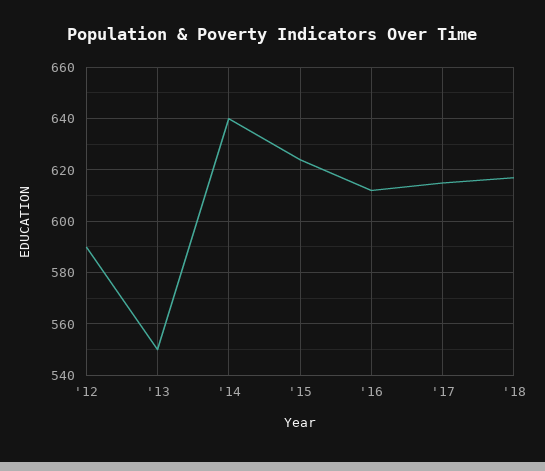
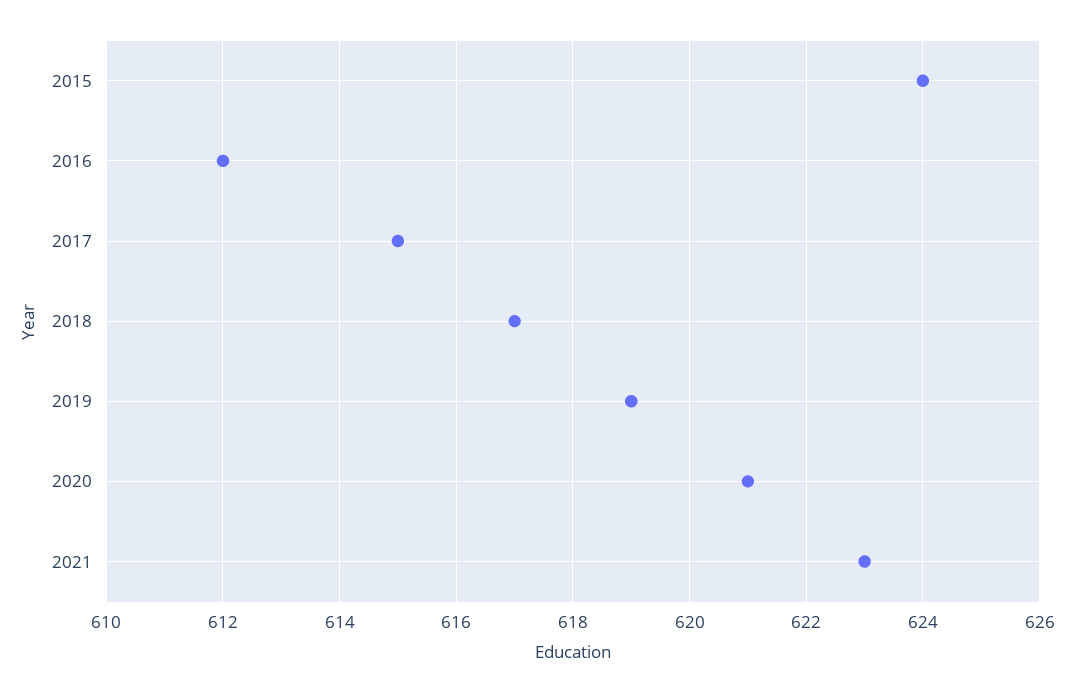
'12: 590 -> none
'13: 550 -> none
'14: 640 -> none
2019: none -> 619
2020: none -> 621
2021: none -> 623

